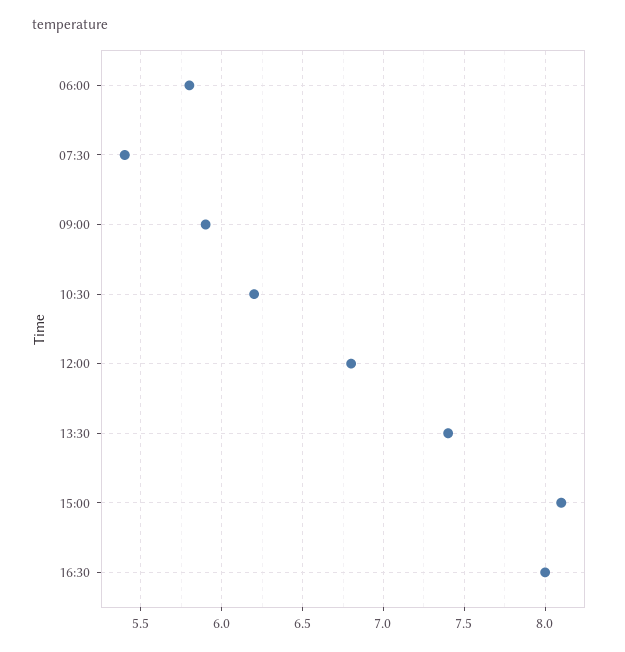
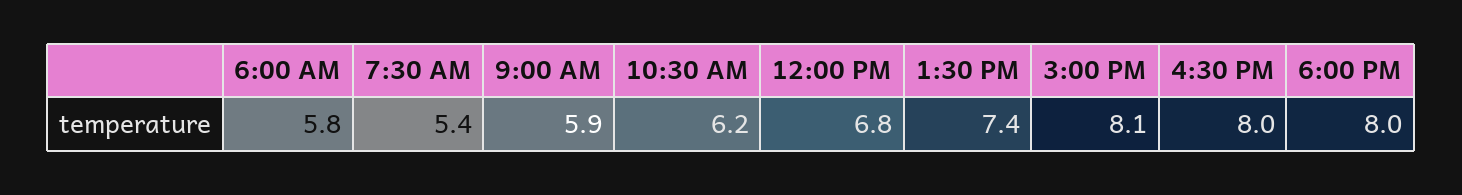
6:00 PM: none -> 8

